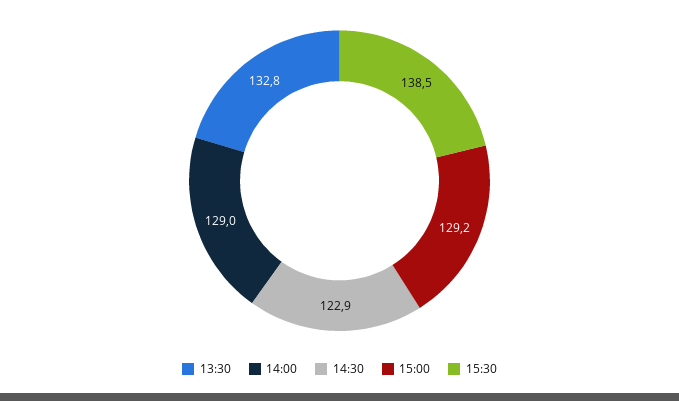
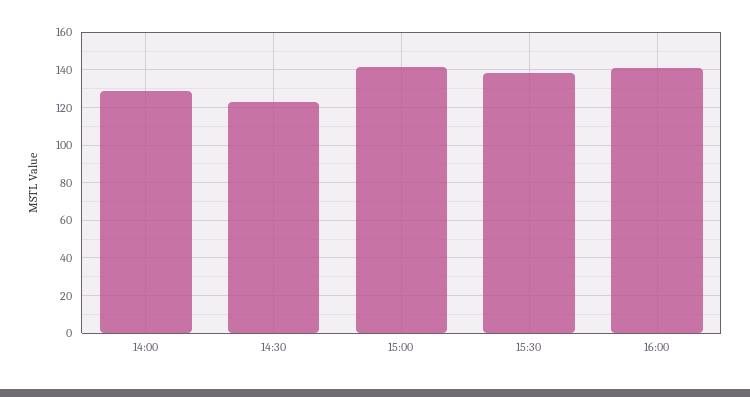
13:30: 132.8 -> none
15:00: 129.2 -> 140
16:00: none -> 140

